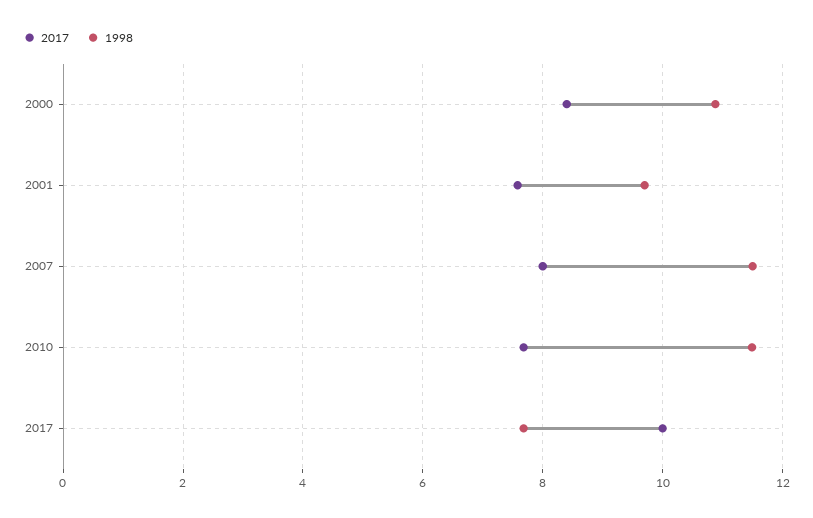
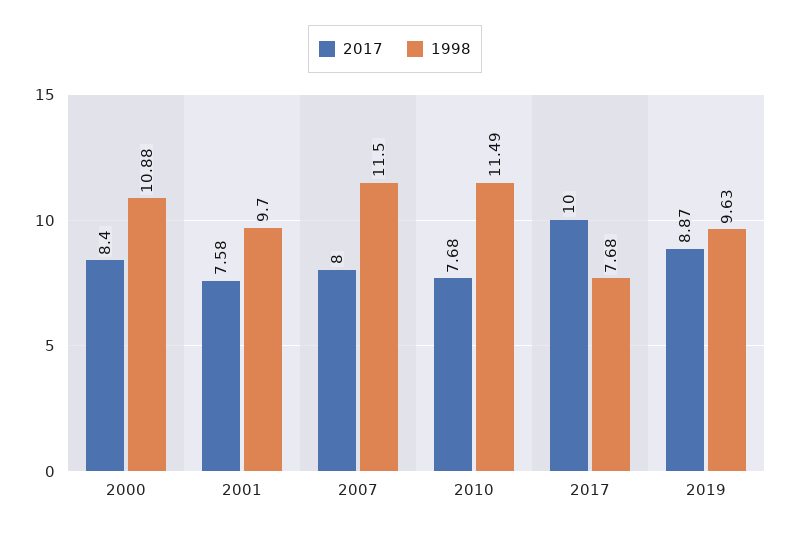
2017, 2019: none -> 8.87
1998, 2019: none -> 9.63

